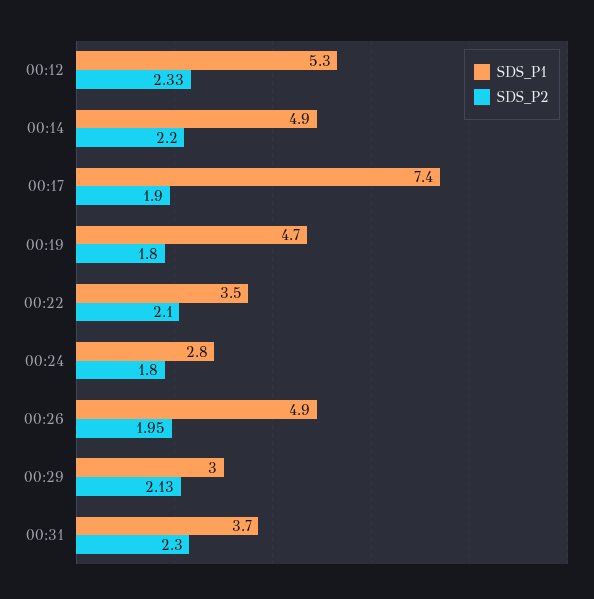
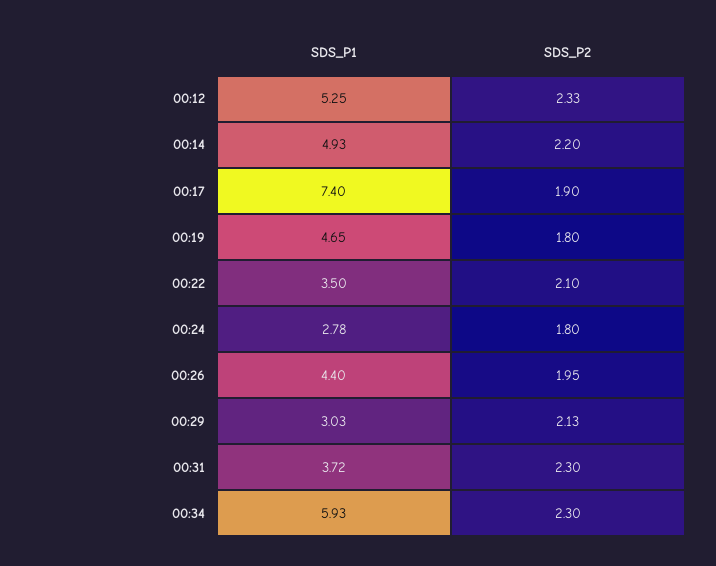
SDS_P1, 00:26: 4.9 -> 4.4
SDS_P1, 00:34: none -> 5.93
SDS_P2, 00:34: none -> 2.3

